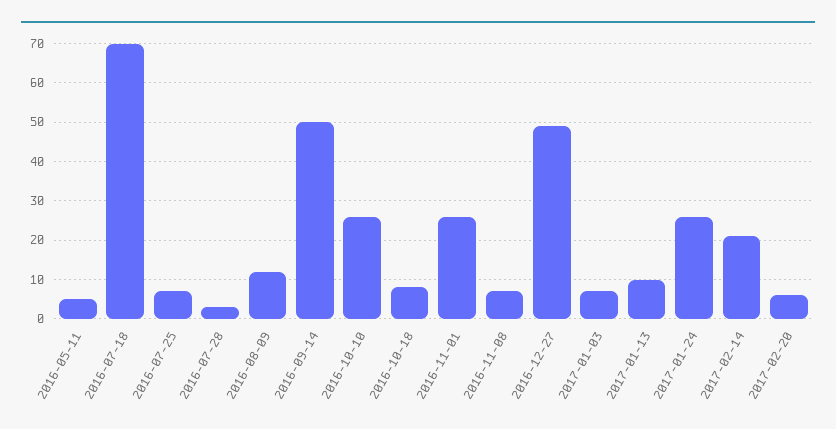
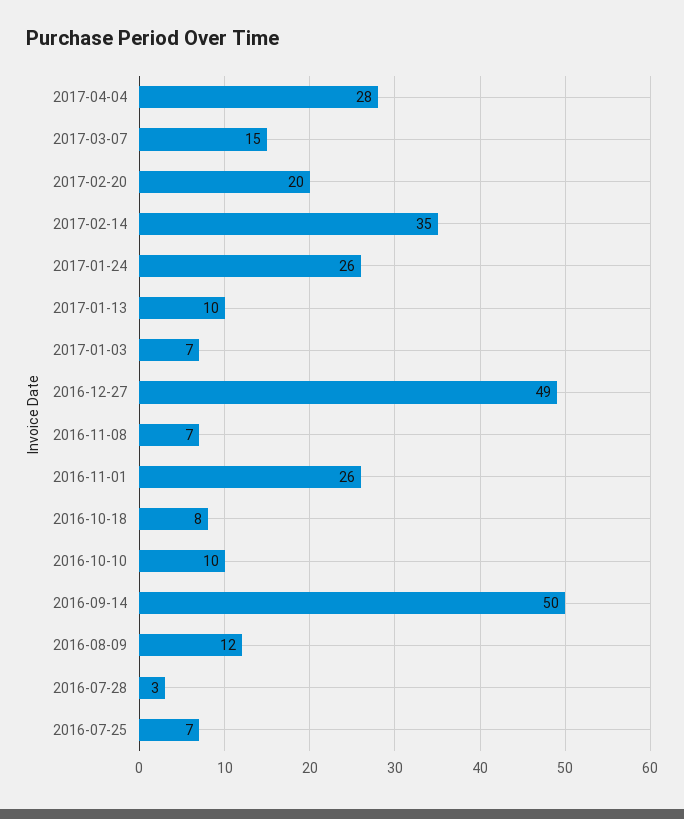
2016-05-11: 5 -> none
2016-07-18: 70 -> none
2016-10-10: 25 -> 10
2017-02-14: 20 -> 35
2017-02-20: 5 -> 20
2017-04-04: none -> 28
2017-03-07: none -> 15

